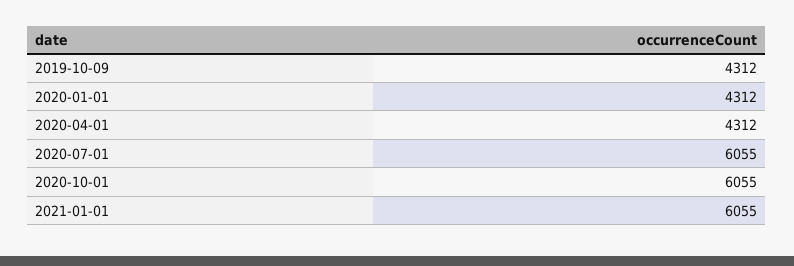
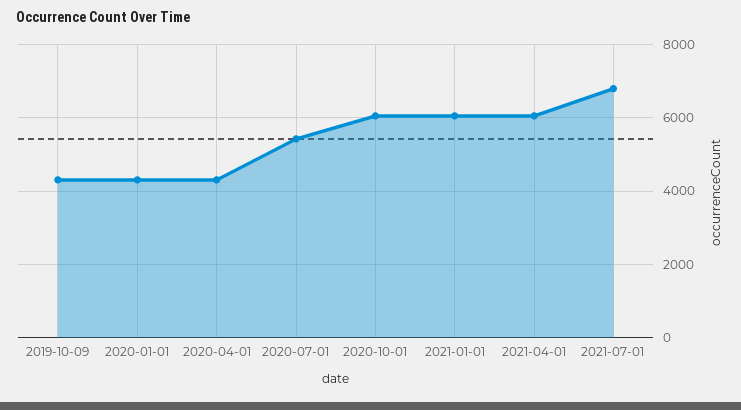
2020-07-01: 6055 -> 5400
2021-04-01: none -> 6000
2021-07-01: none -> 6800

